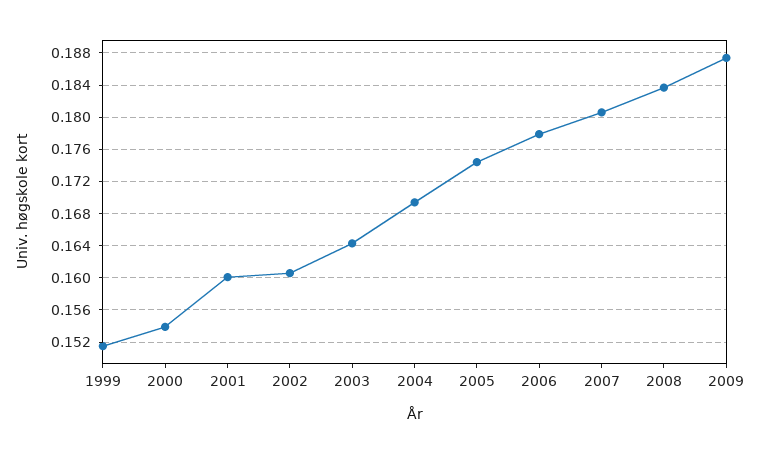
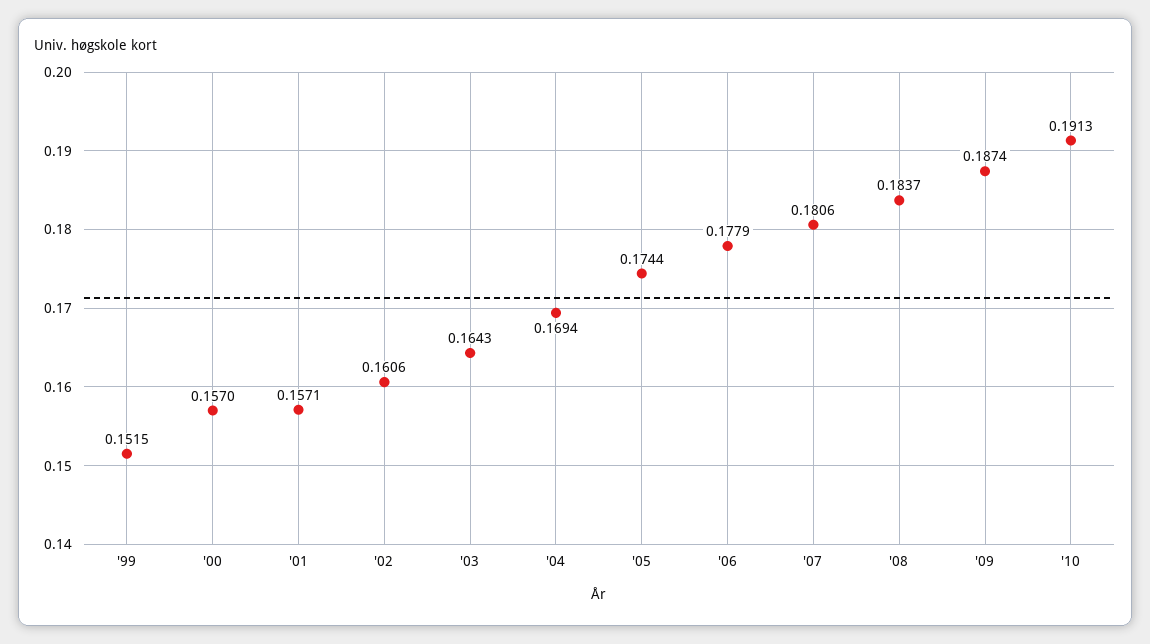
2000: 0.154 -> 0.157
2001: 0.16 -> 0.1571
'10: none -> 0.1913

